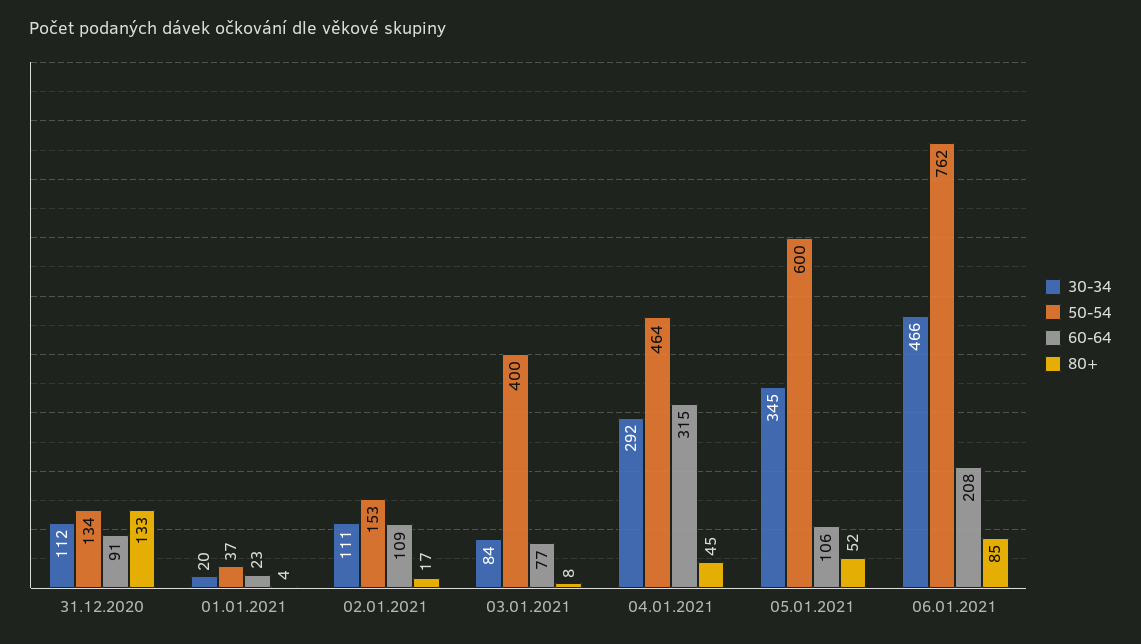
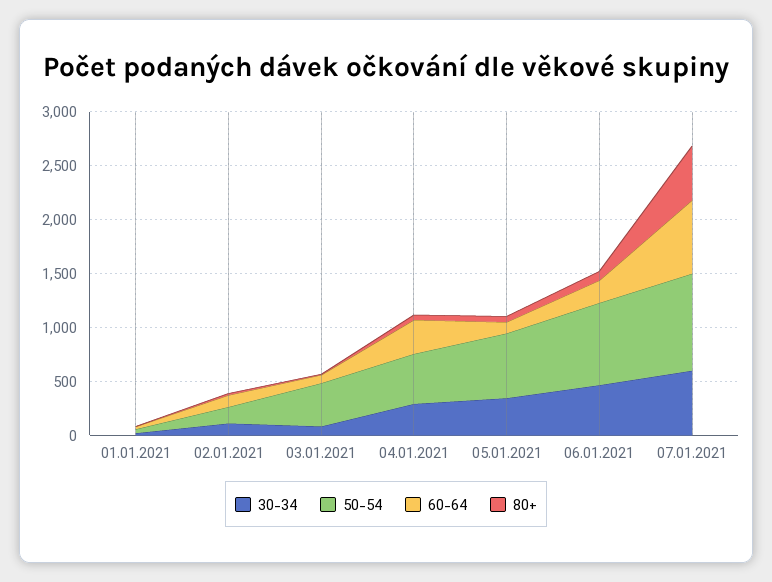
30-34, 31.12.2020: 112 -> none
50-54, 31.12.2020: 134 -> none
60-64, 31.12.2020: 91 -> none
80+, 31.12.2020: 133 -> none
30-34, 07.01.2021: none -> 600
50-54, 07.01.2021: none -> 900
60-64, 07.01.2021: none -> 700
80+, 07.01.2021: none -> 500

